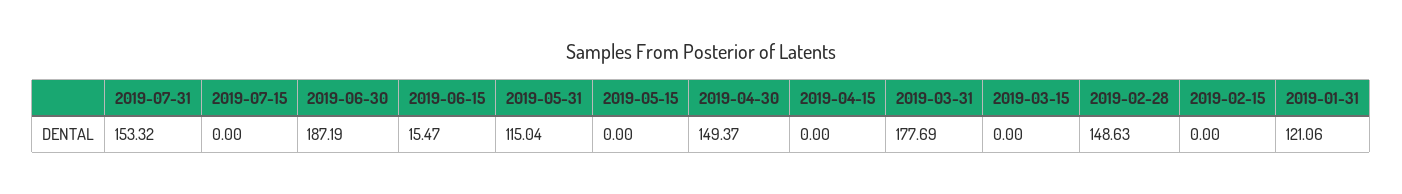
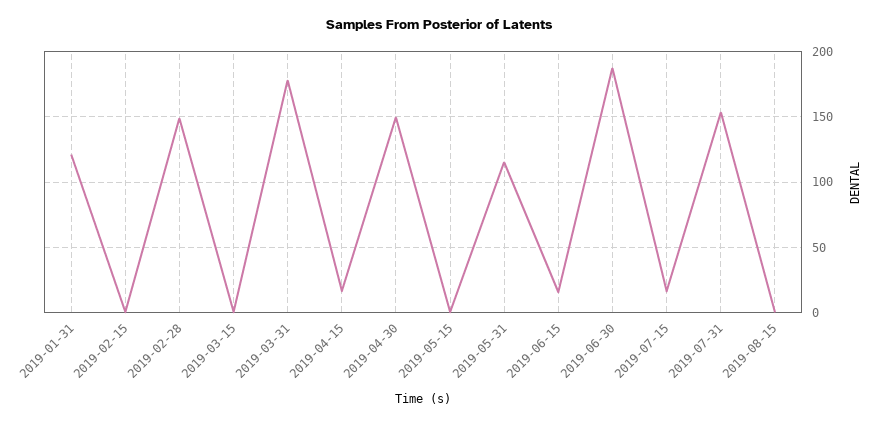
2019-07-15: 0 -> 15
2019-04-15: 0 -> 15
2019-08-15: none -> 0

